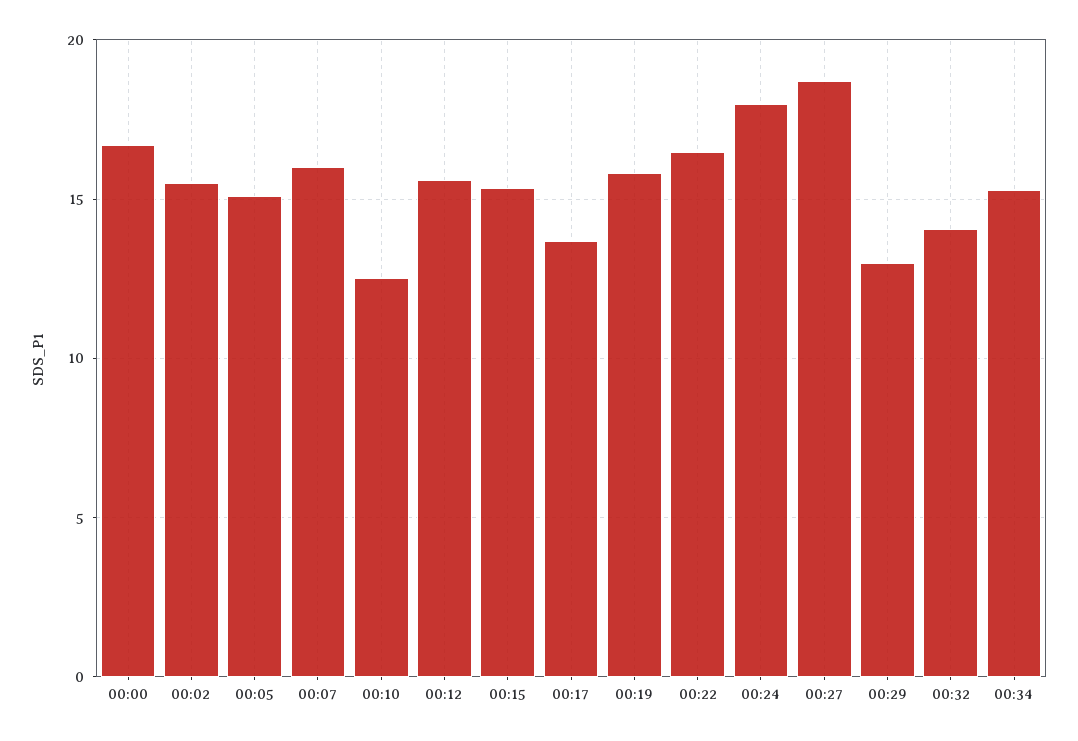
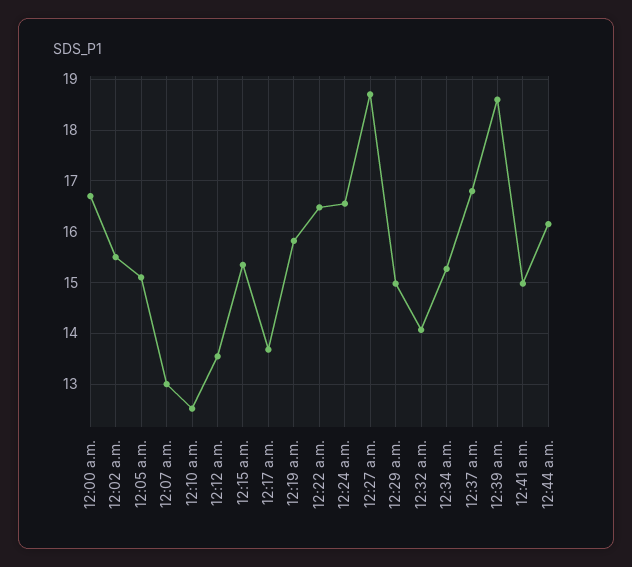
00:07: 16 -> 13
00:12: 15.5 -> 13.6
00:24: 18 -> 16.6
00:29: 13 -> 15
12:37 a.m.: none -> 16.8
12:39 a.m.: none -> 18.6
12:41 a.m.: none -> 15
12:44 a.m.: none -> 16.2

